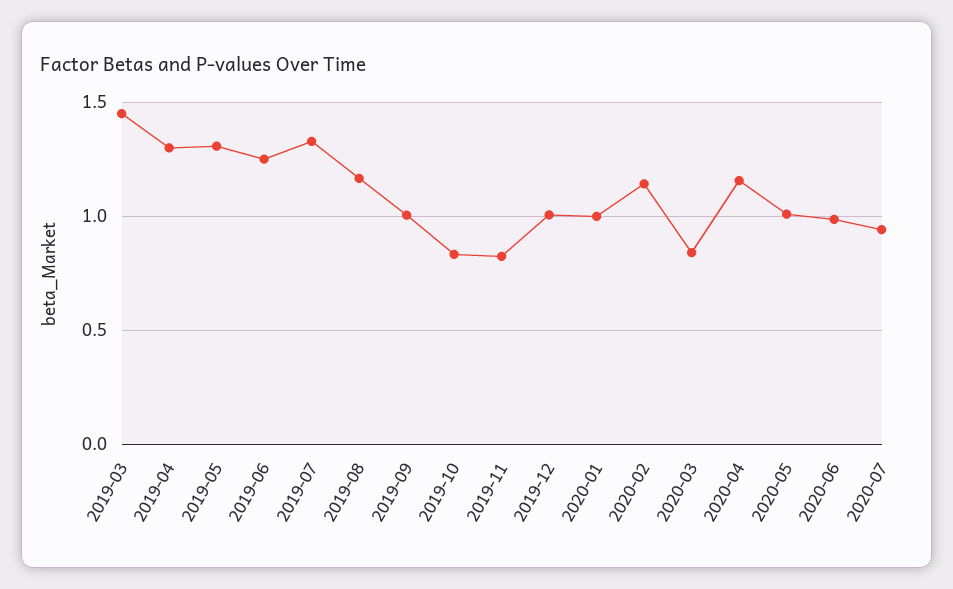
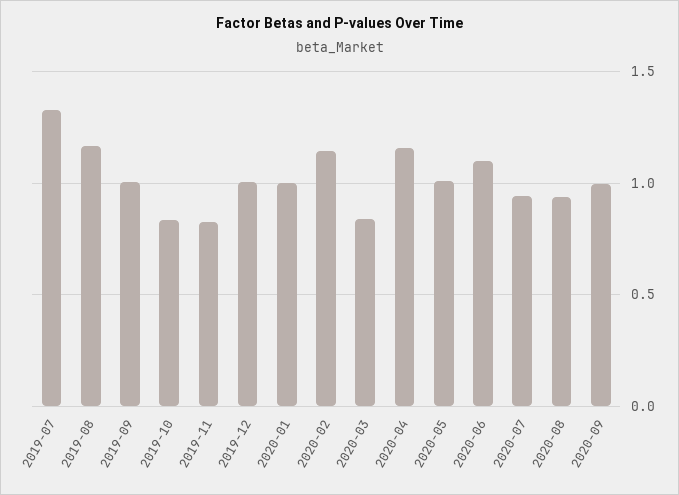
2019-03: 1.45 -> none
2019-04: 1.3 -> none
2019-05: 1.3 -> none
2019-06: 1.25 -> none
2020-06: 1 -> 1.1
2020-08: none -> 0.95
2020-09: none -> 1

